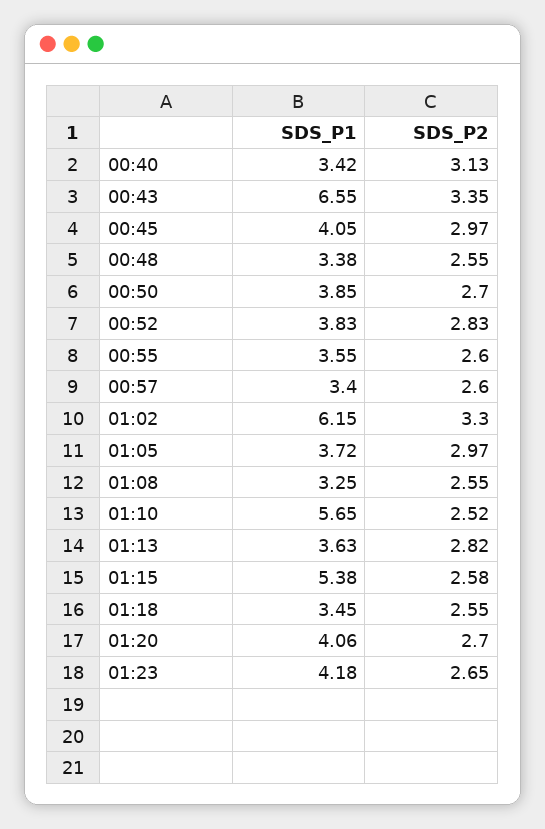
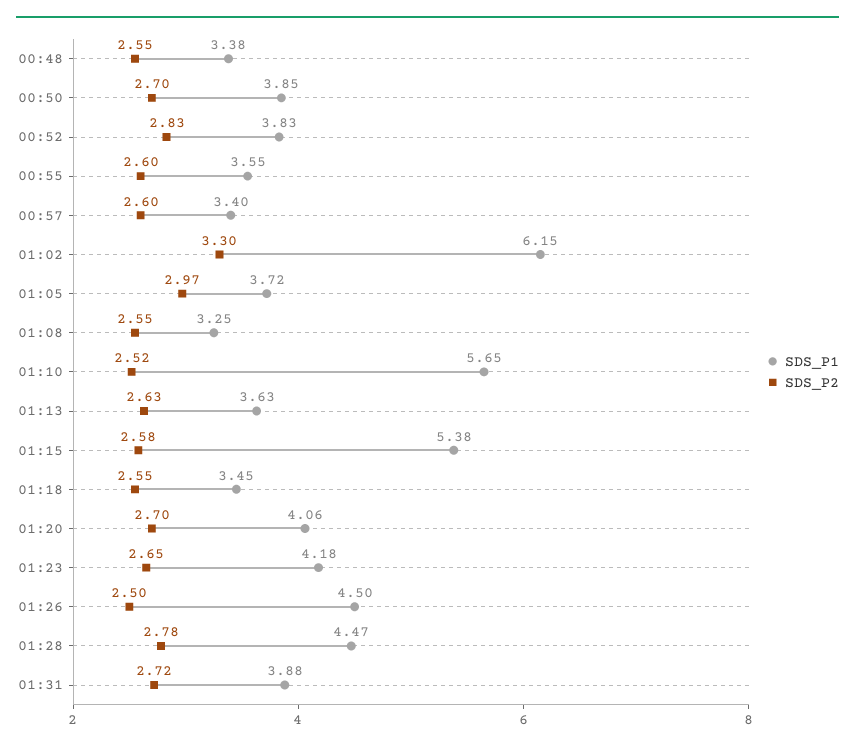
SDS_P1, 00:40: 3.42 -> none
SDS_P2, 00:40: 3.13 -> none
SDS_P1, 00:43: 6.55 -> none
SDS_P2, 00:43: 3.35 -> none
SDS_P1, 00:45: 4.05 -> none
SDS_P2, 00:45: 2.97 -> none
SDS_P2, 01:13: 2.82 -> 2.63
SDS_P1, 01:26: none -> 4.5
SDS_P2, 01:26: none -> 2.5
SDS_P1, 01:28: none -> 4.47
SDS_P2, 01:28: none -> 2.78
SDS_P1, 01:31: none -> 3.88
SDS_P2, 01:31: none -> 2.72

